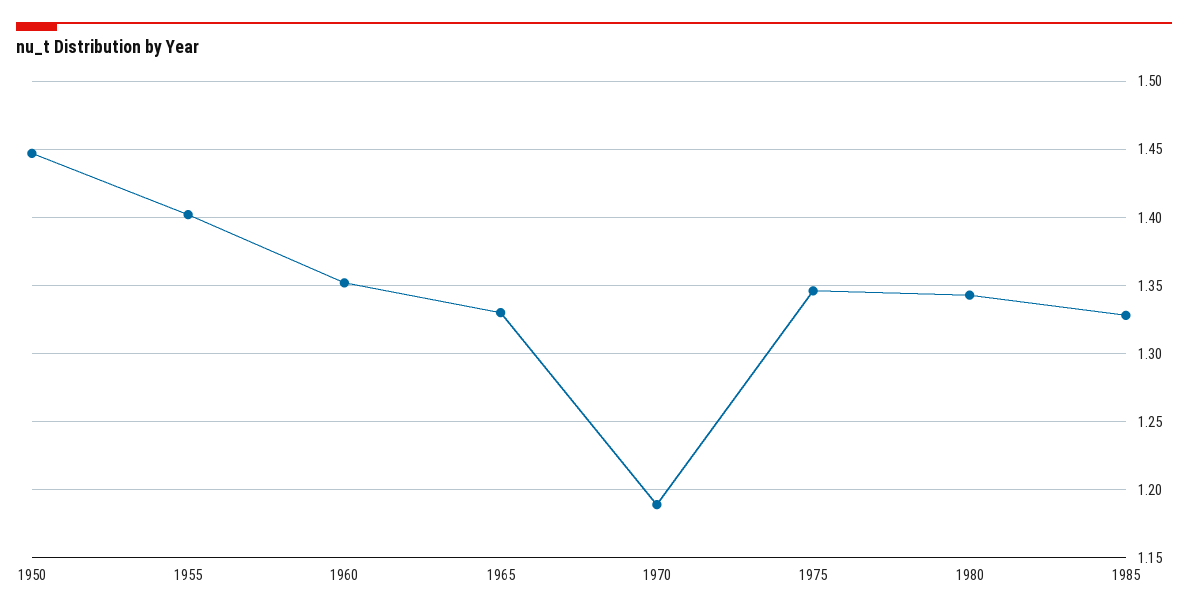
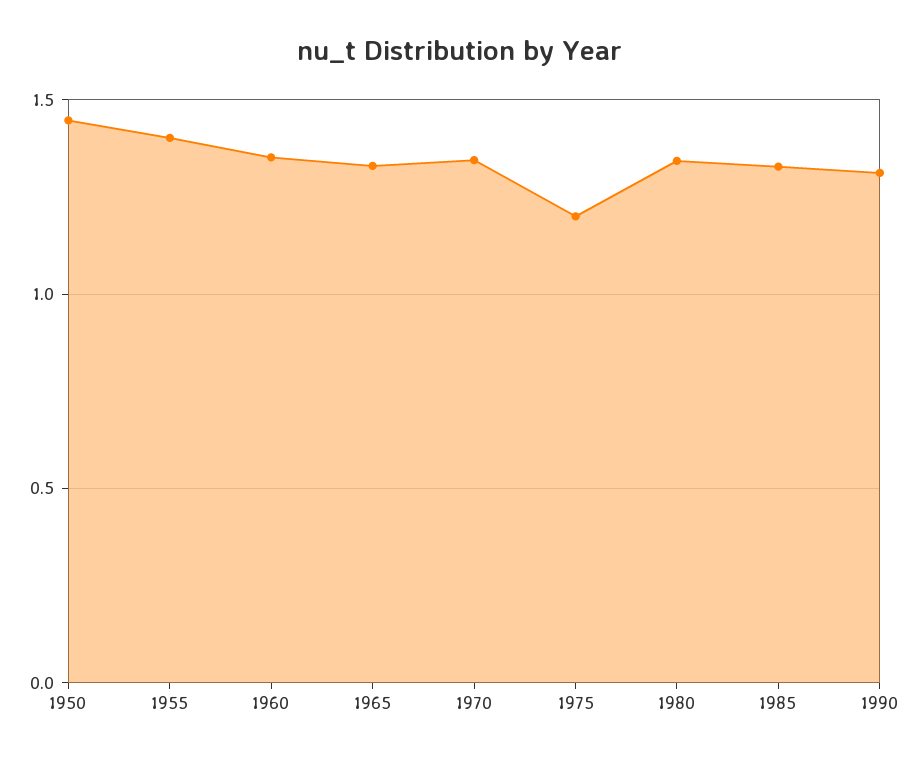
1970: 1.19 -> 1.35
1975: 1.345 -> 1.2
1990: none -> 1.3

